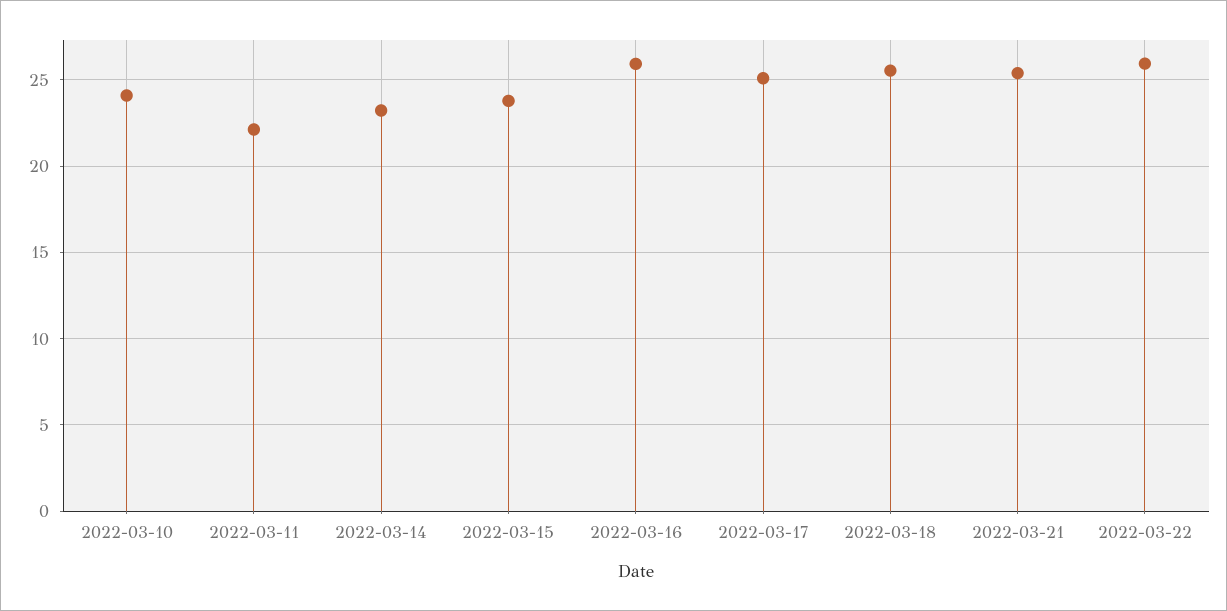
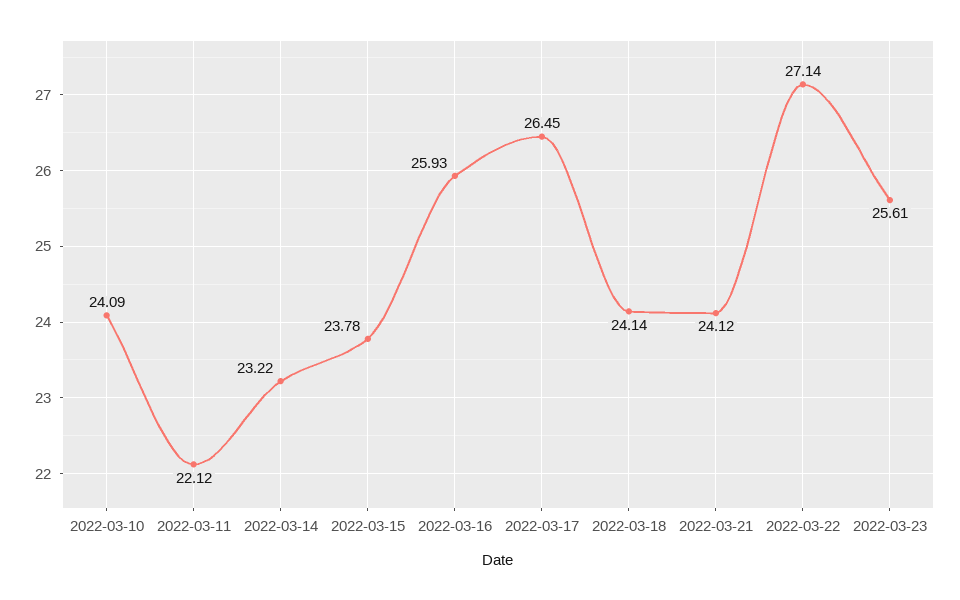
2022-03-17: 25 -> 26.45
2022-03-18: 25.5 -> 24.14
2022-03-21: 25.5 -> 24.12
2022-03-22: 26 -> 27.14
2022-03-23: none -> 25.61

